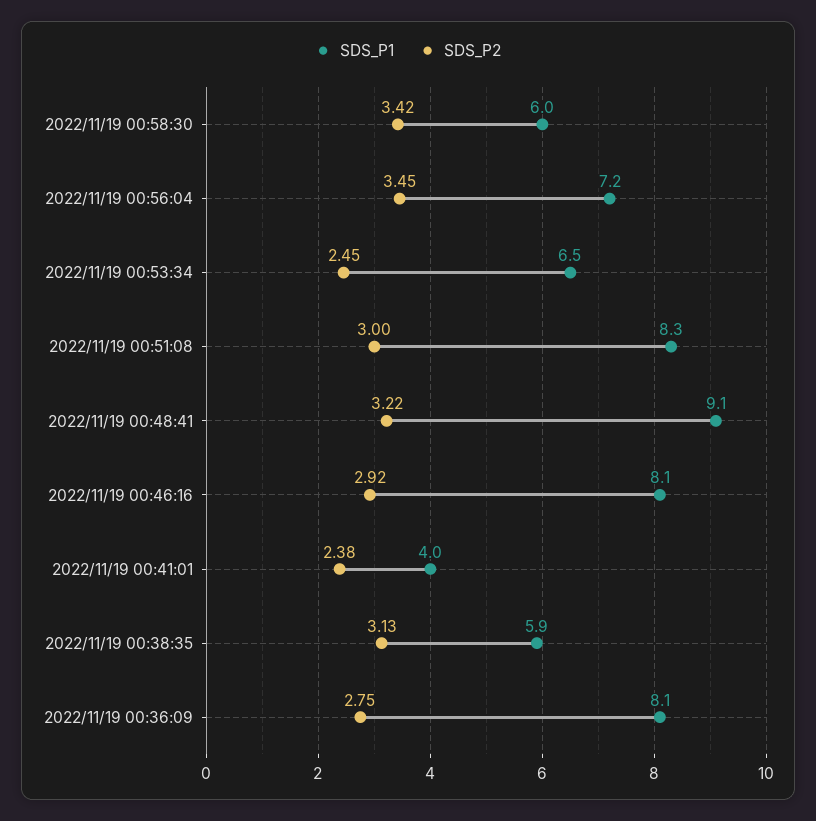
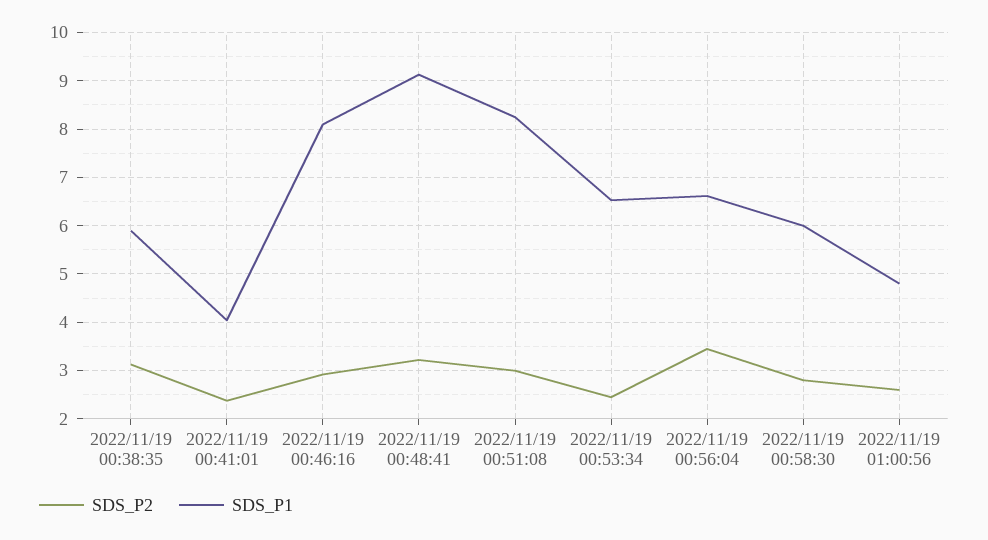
SDS_P2, 2022/11/19 00:58:30: 3.42 -> 2.8
SDS_P1, 2022/11/19 00:56:04: 7.2 -> 6.6
SDS_P1, 2022/11/19 00:36:09: 8.1 -> none
SDS_P2, 2022/11/19 00:36:09: 2.75 -> none
SDS_P2, 2022/11/19 01:00:56: none -> 2.6
SDS_P1, 2022/11/19 01:00:56: none -> 4.8

